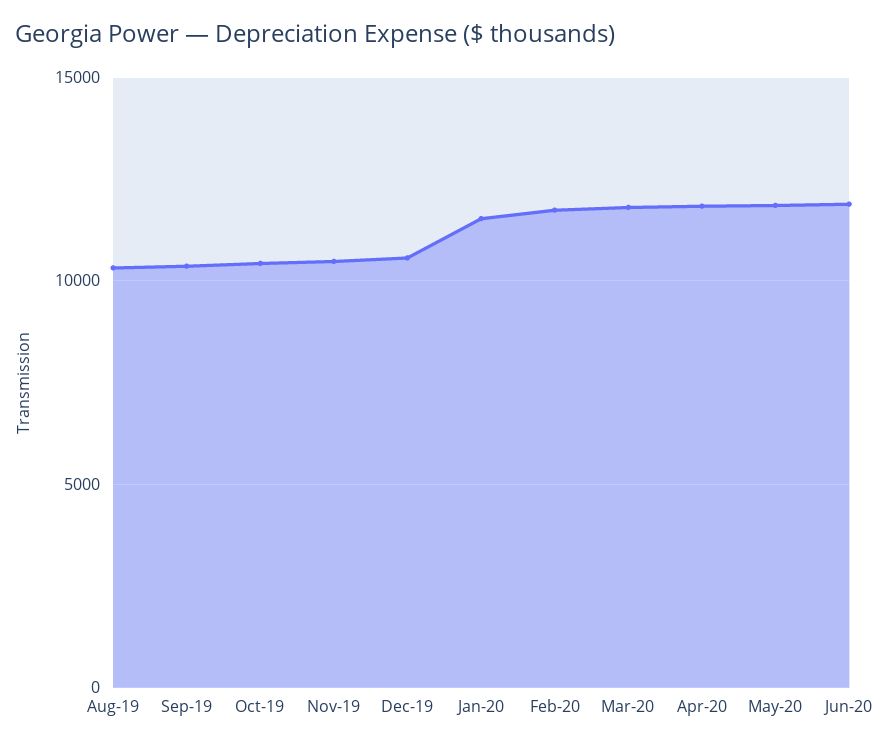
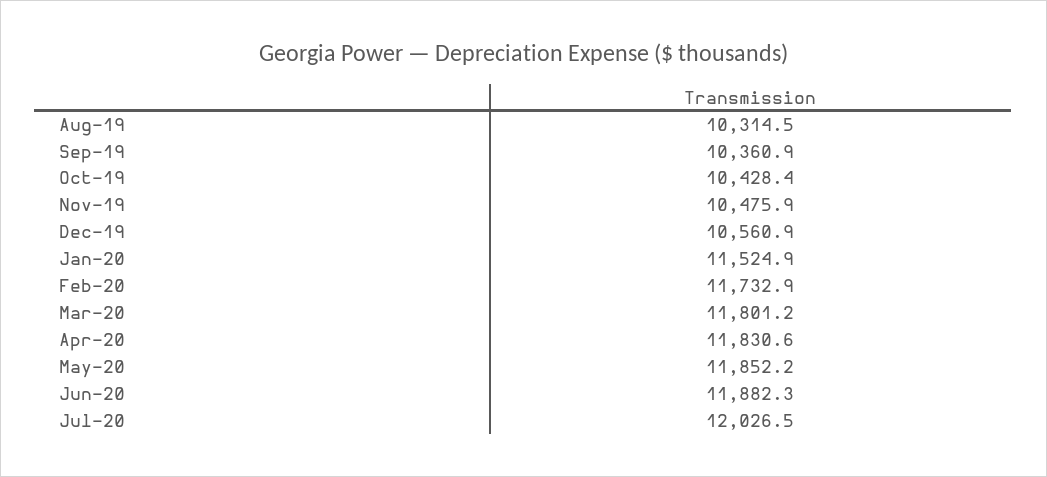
Jul-20: none -> 12026.5

